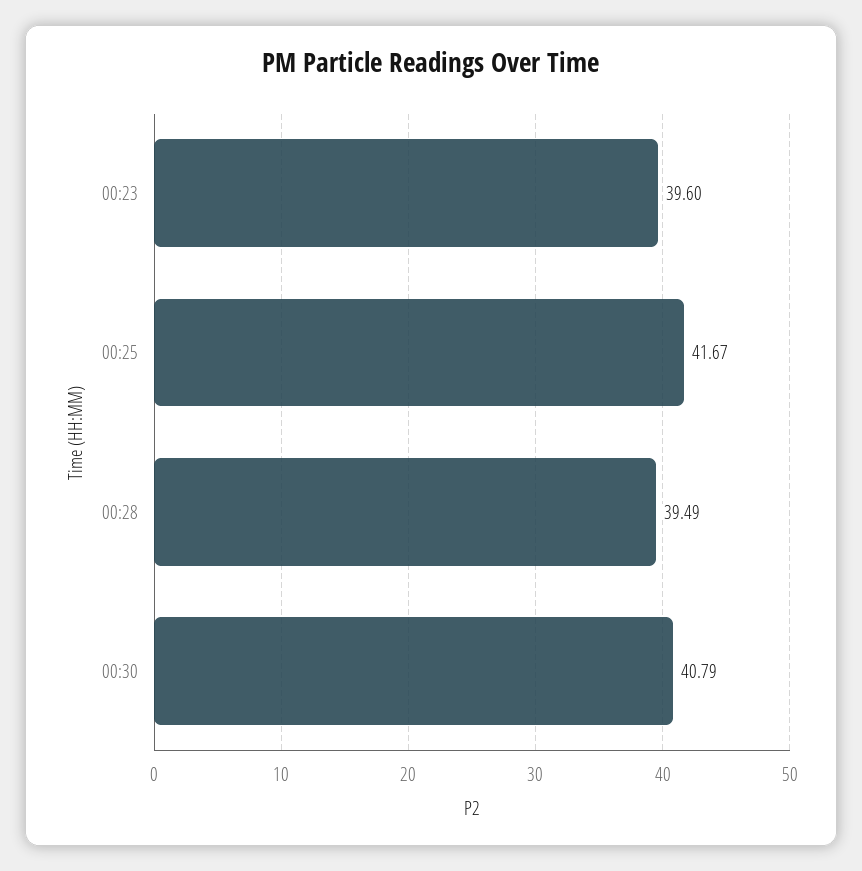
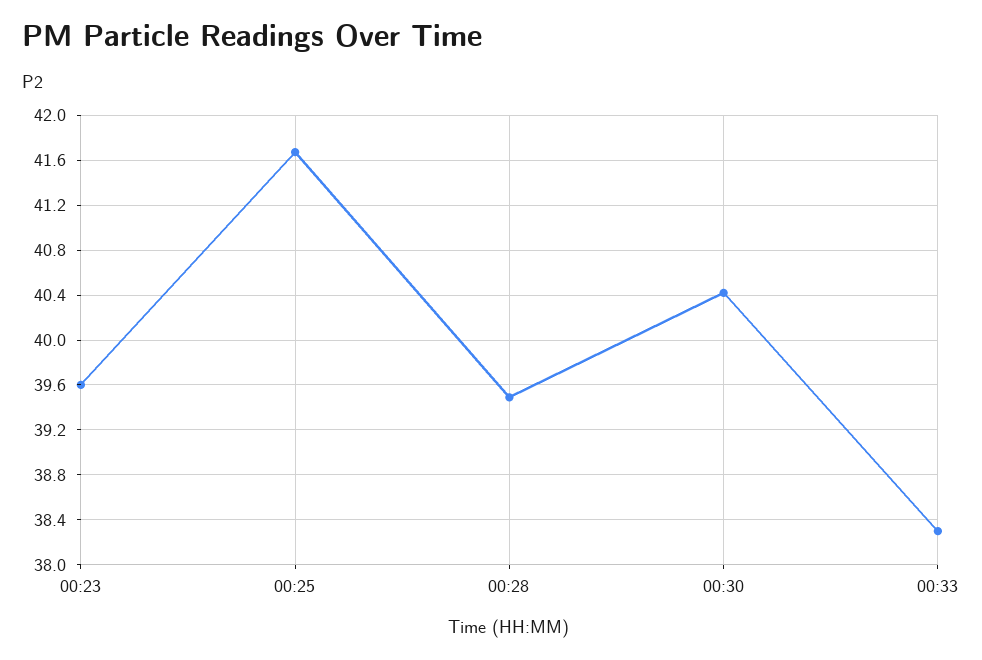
00:30: 40.79 -> 40.4
00:33: none -> 38.3

